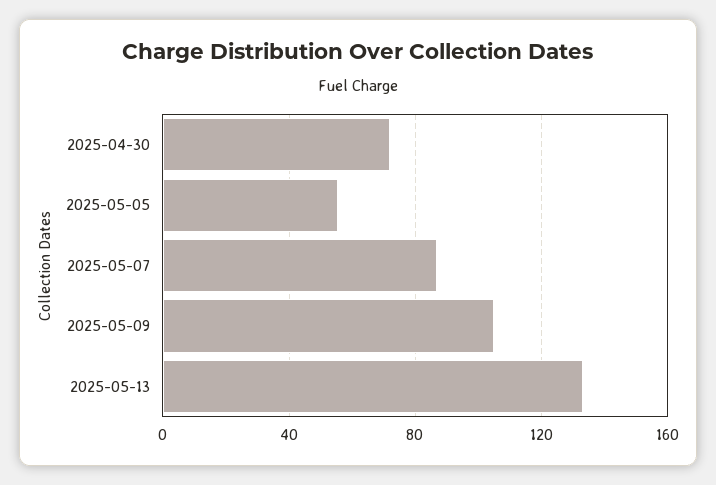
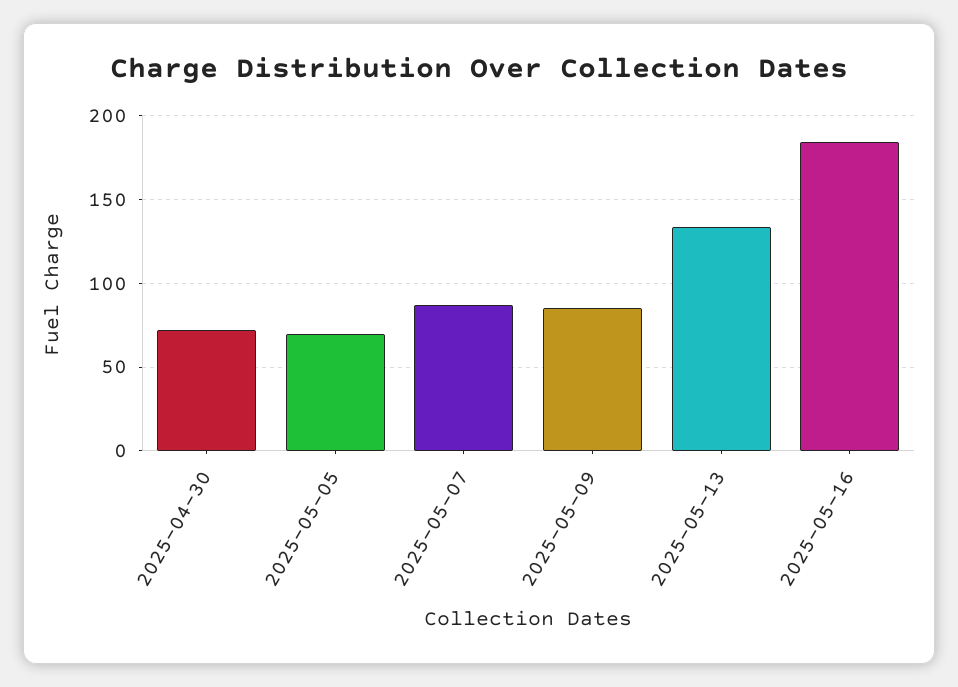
2025-05-05: 55 -> 70
2025-05-09: 105 -> 85
2025-05-16: none -> 185

